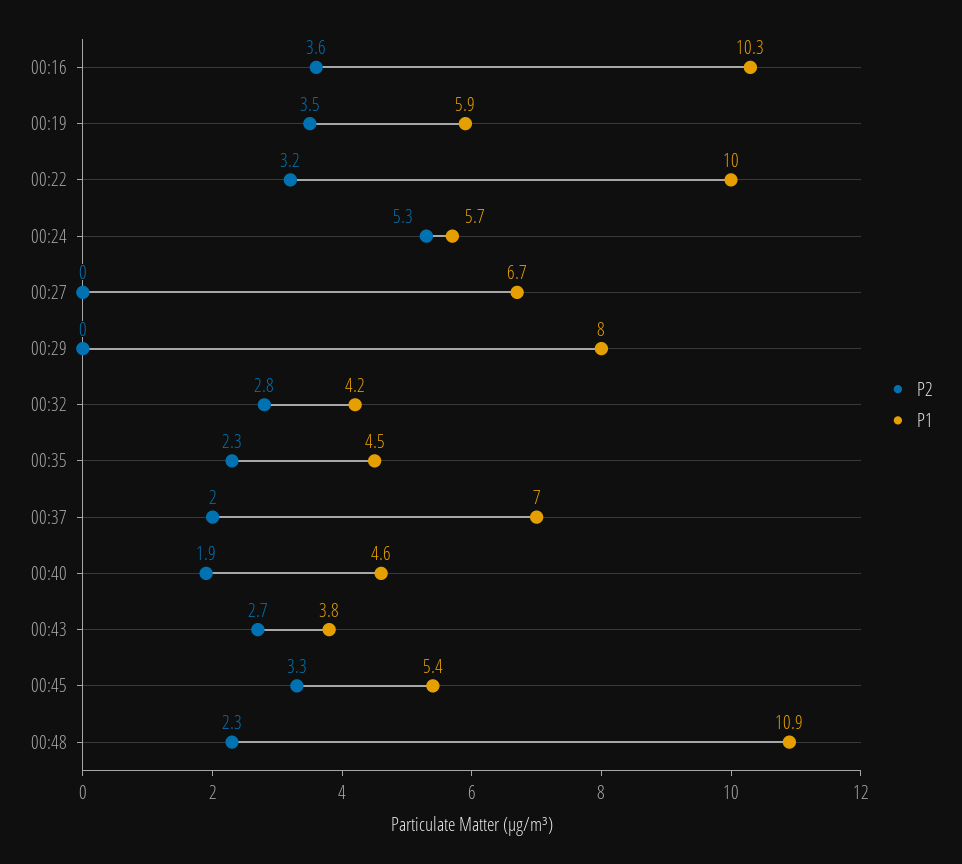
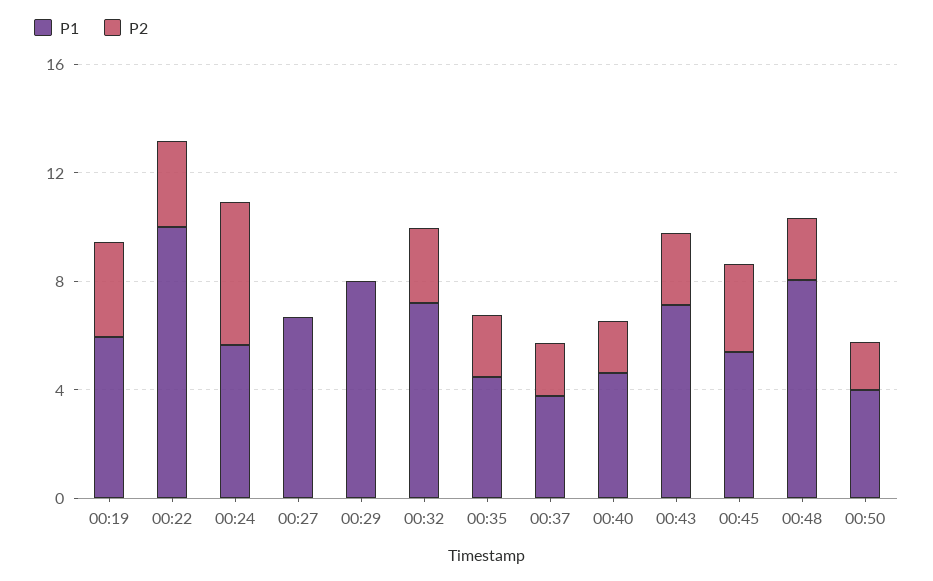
P2, 00:16: 3.6 -> none
P1, 00:16: 10.3 -> none
P1, 00:32: 4.2 -> 7
P1, 00:37: 7 -> 4
P1, 00:43: 3.8 -> 7
P1, 00:48: 10.9 -> 8
P1, 00:50: none -> 4
P2, 00:50: none -> 2

